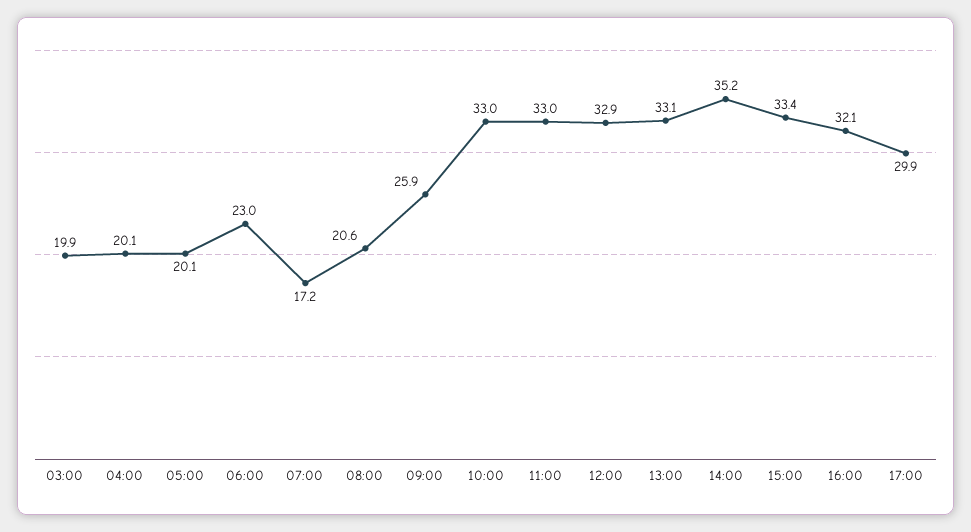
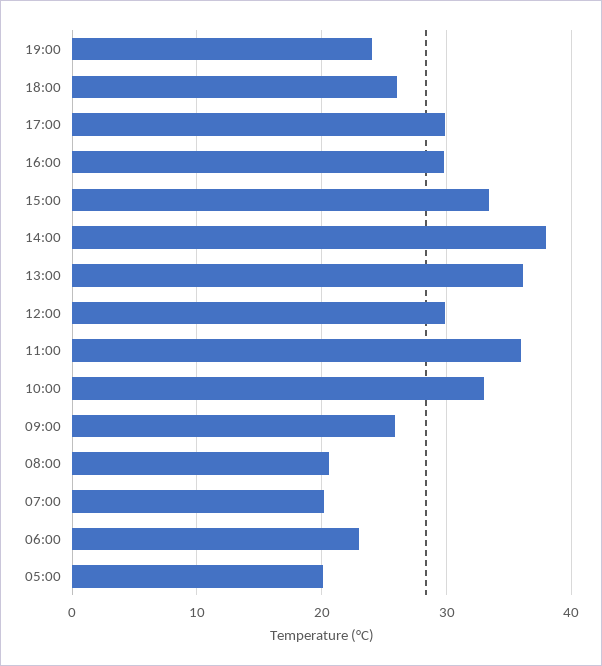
03:00: 19.9 -> none
04:00: 20.1 -> none
07:00: 17.2 -> 20
11:00: 33 -> 36
12:00: 32.9 -> 30
13:00: 33.1 -> 36
14:00: 35.2 -> 38
16:00: 32.1 -> 30
19:00: none -> 24
18:00: none -> 26

